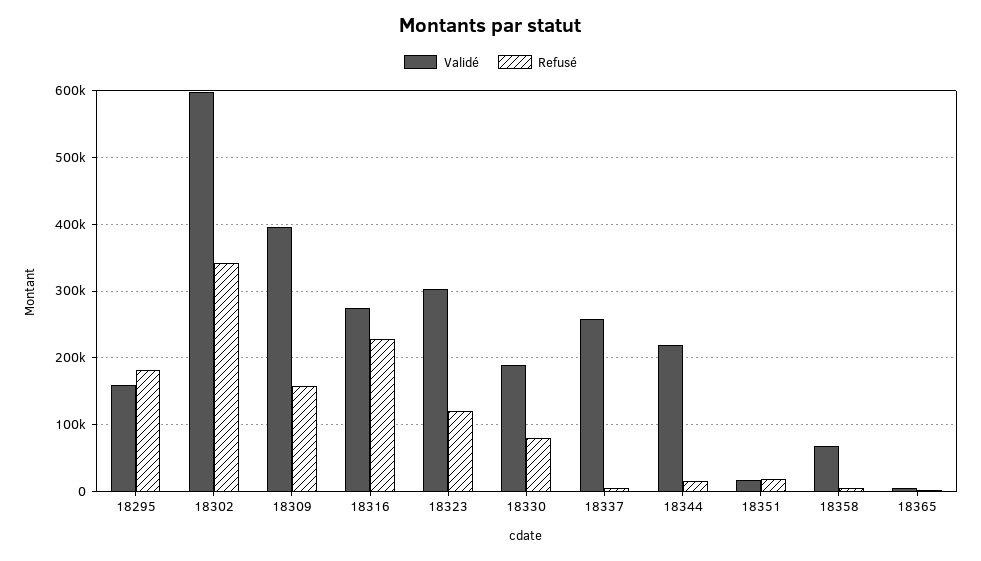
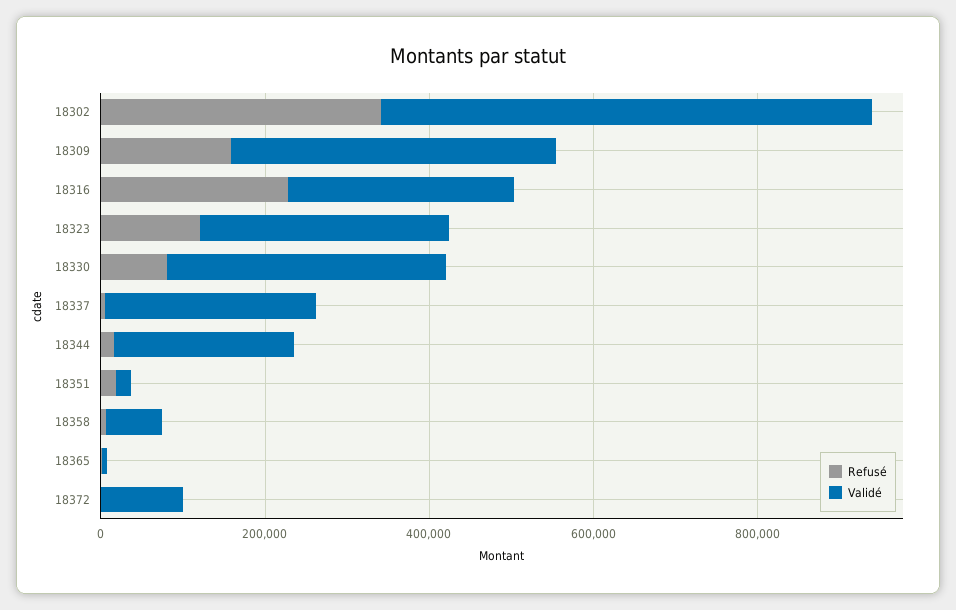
Validé, 18295: 160000 -> none
Refusé, 18295: 180000 -> none
Validé, 18330: 190000 -> 350000
Refusé, 18372: none -> 0
Validé, 18372: none -> 100000

